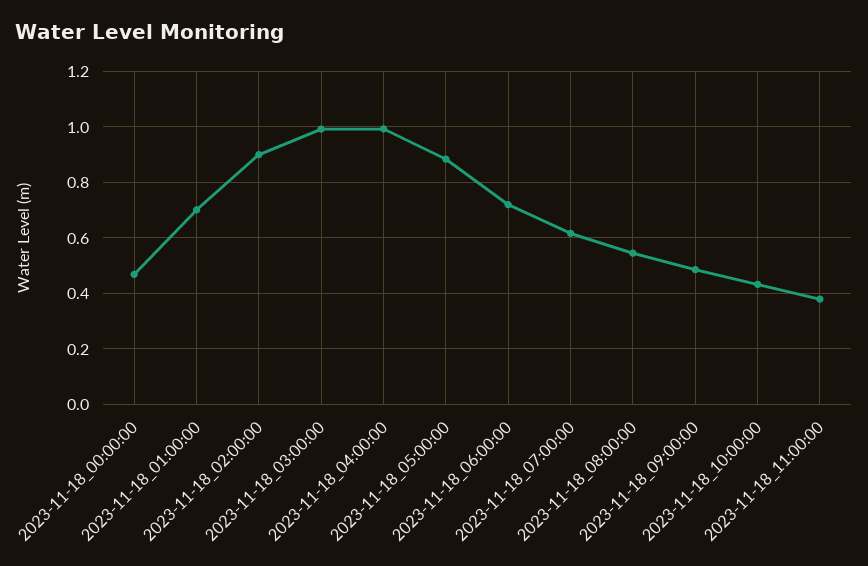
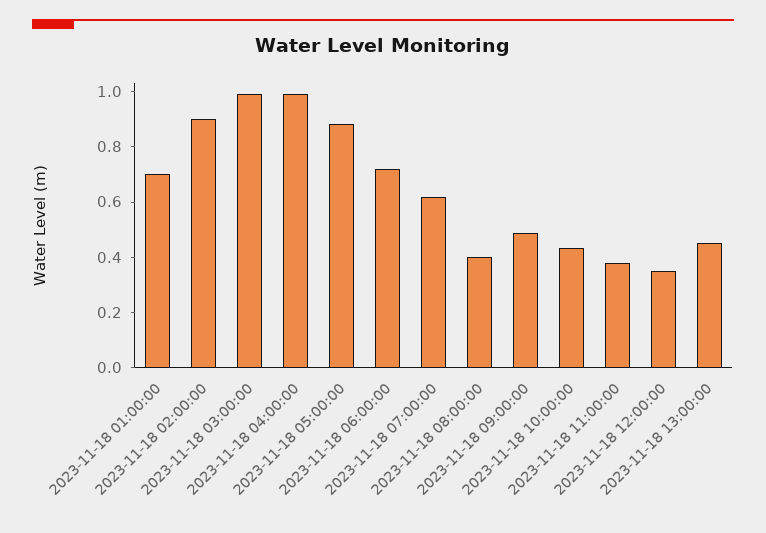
2023-11-18_00:00:00: 0.475 -> none
2023-11-18_08:00:00: 0.55 -> 0.4
2023-11-18 12:00:00: none -> 0.35
2023-11-18 13:00:00: none -> 0.45

